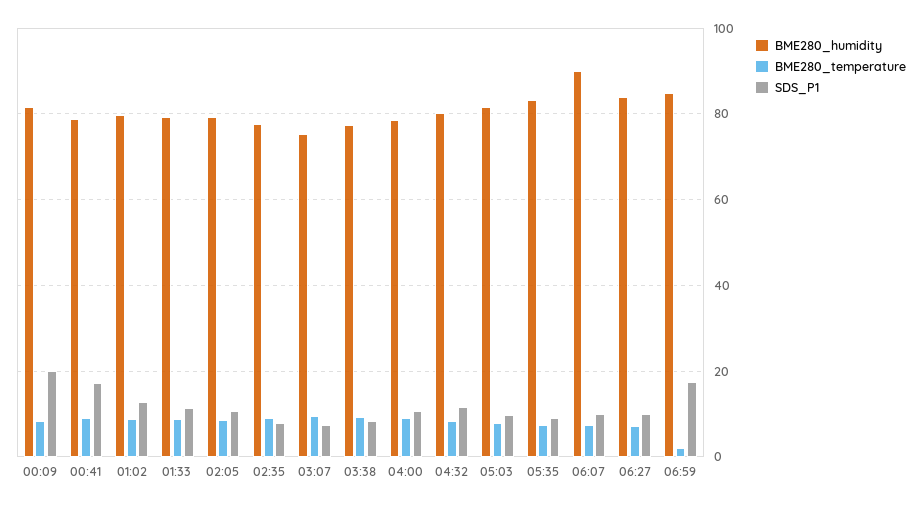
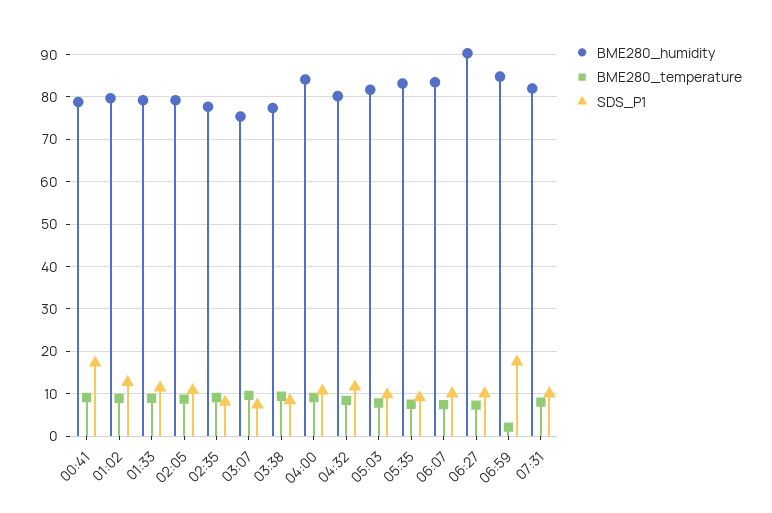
BME280_humidity, 00:09: 82 -> none
BME280_temperature, 00:09: 8 -> none
SDS_P1, 00:09: 20 -> none
BME280_humidity, 04:00: 78 -> 84
BME280_humidity, 06:07: 90 -> 84
BME280_humidity, 06:27: 84 -> 90
BME280_humidity, 07:31: none -> 82
BME280_temperature, 07:31: none -> 8
SDS_P1, 07:31: none -> 10

